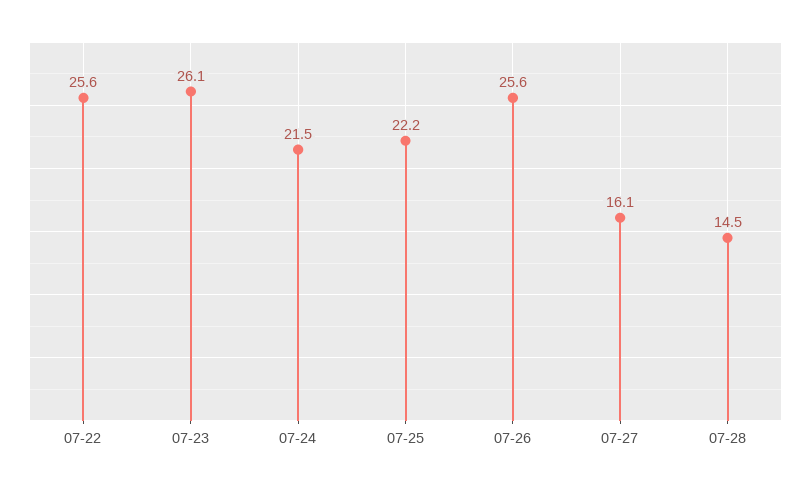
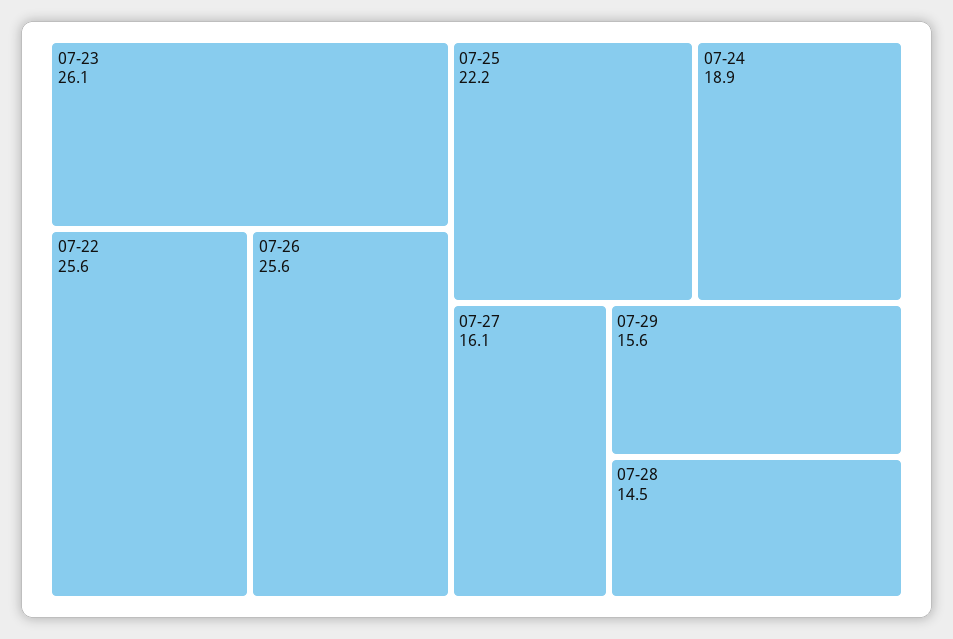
07-24: 21.5 -> 18.9
07-29: none -> 15.6

